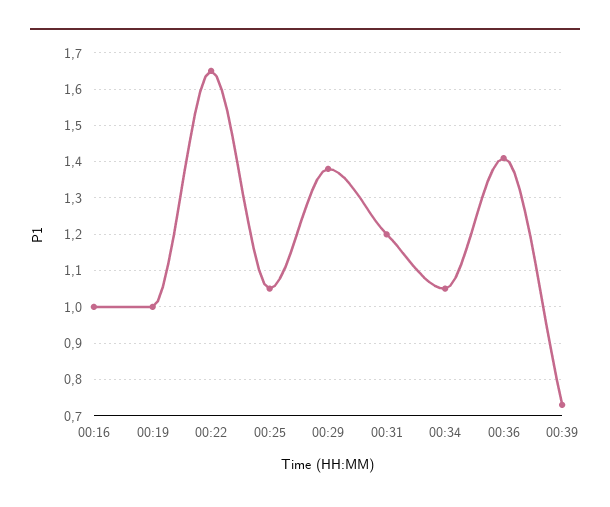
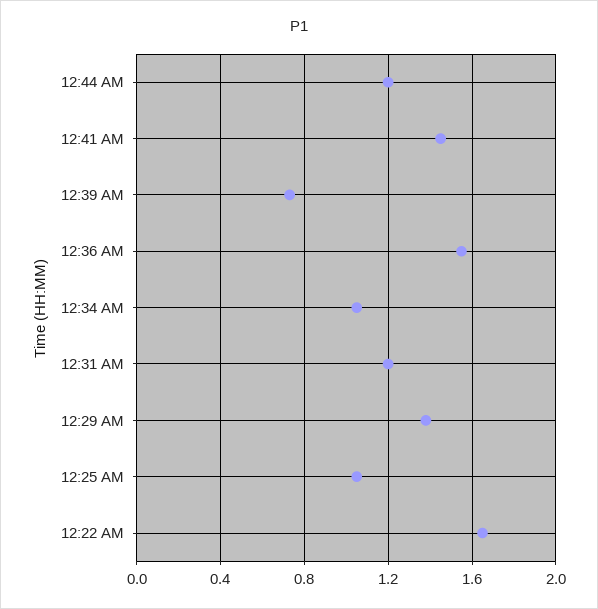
00:16: 1 -> none
00:19: 1 -> none
00:36: 1.4 -> 1.55
12:44 AM: none -> 1.2
12:41 AM: none -> 1.45

